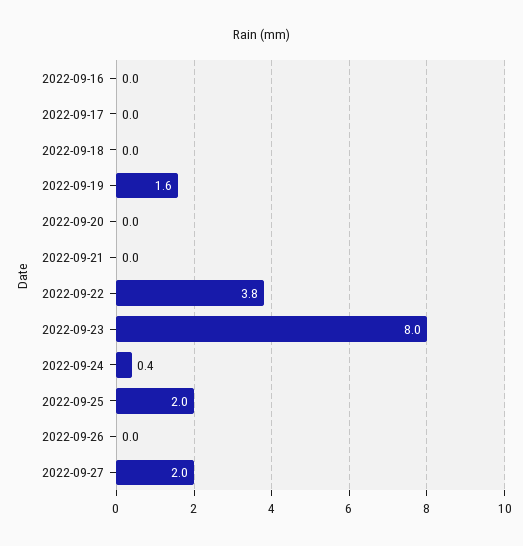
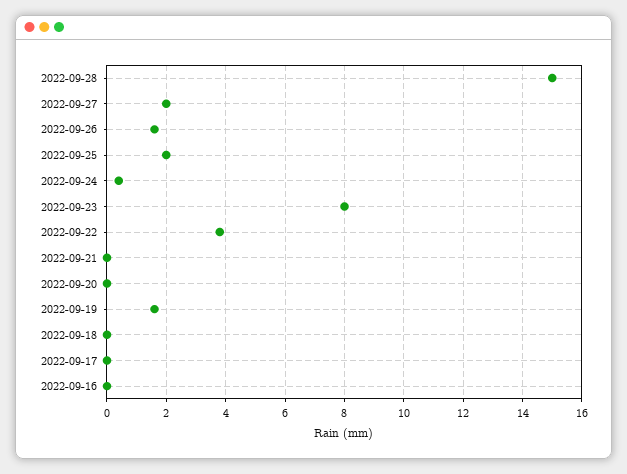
2022-09-26: 0 -> 1.5
2022-09-28: none -> 15

